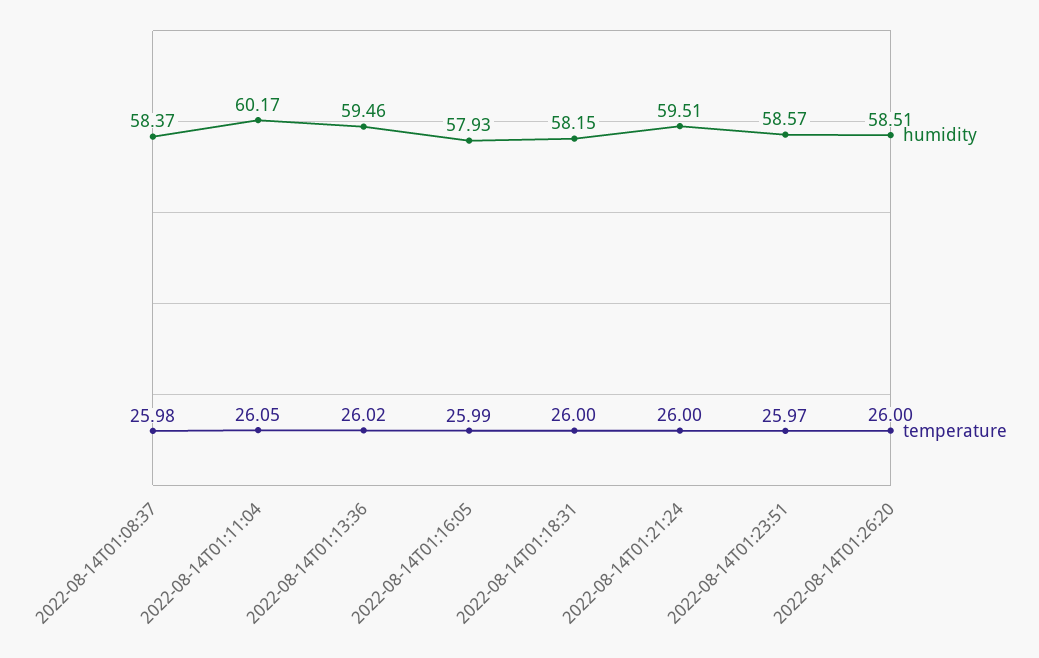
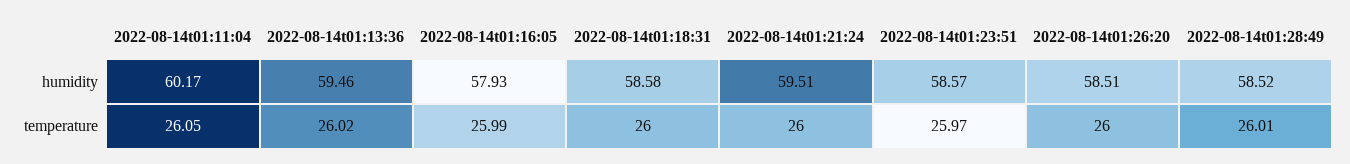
humidity, 2022-08-14T01:08:37: 58.37 -> none
temperature, 2022-08-14T01:08:37: 25.98 -> none
humidity, 2022-08-14T01:18:31: 58.15 -> 58.58
humidity, 2022-08-14t01:28:49: none -> 58.52
temperature, 2022-08-14t01:28:49: none -> 26.01

